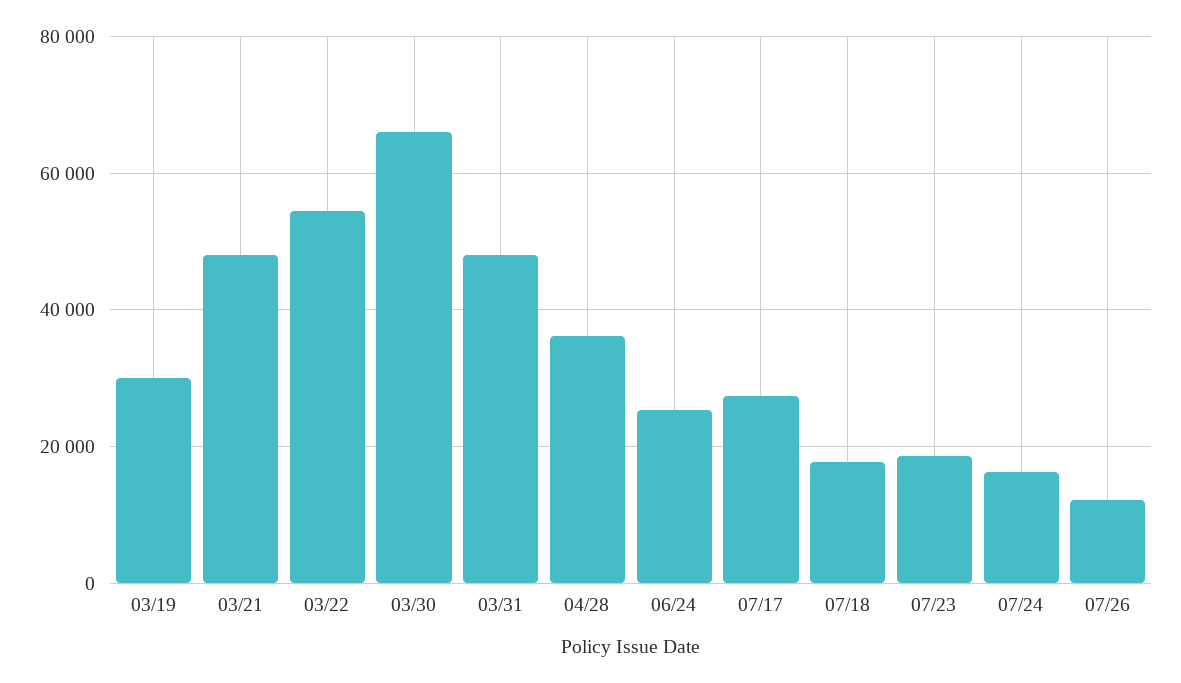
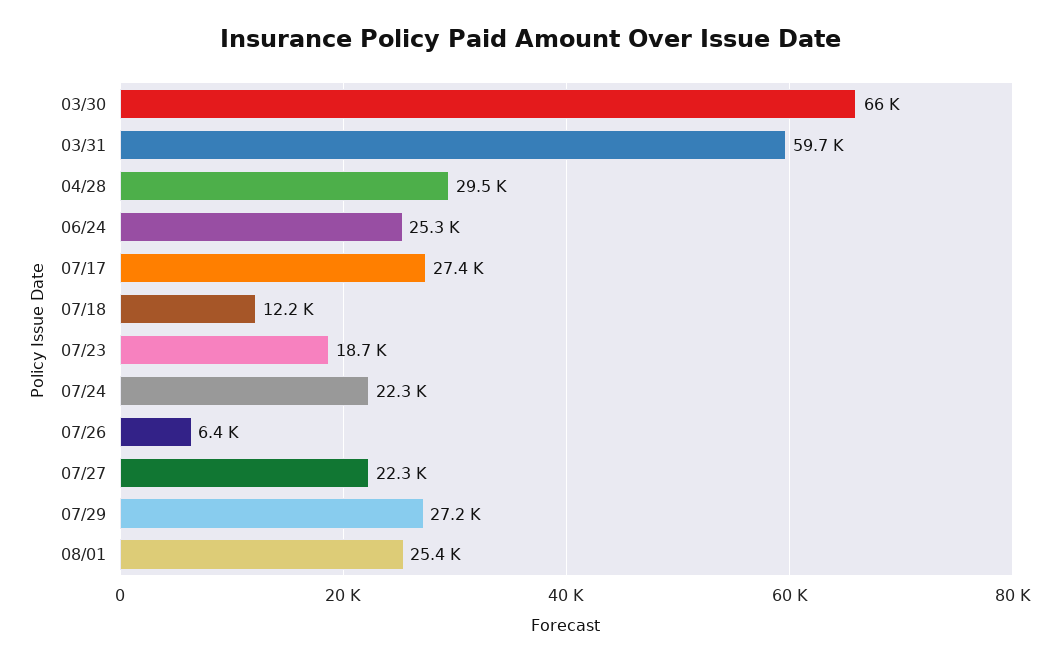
03/19: 30000 -> none
03/21: 48000 -> none
03/22: 54000 -> none
03/31: 48000 -> 59700
04/28: 36000 -> 29500
07/18: 18000 -> 12200
07/24: 16000 -> 22300
07/26: 12000 -> 6400
07/27: none -> 22300
07/29: none -> 27200
08/01: none -> 25400

